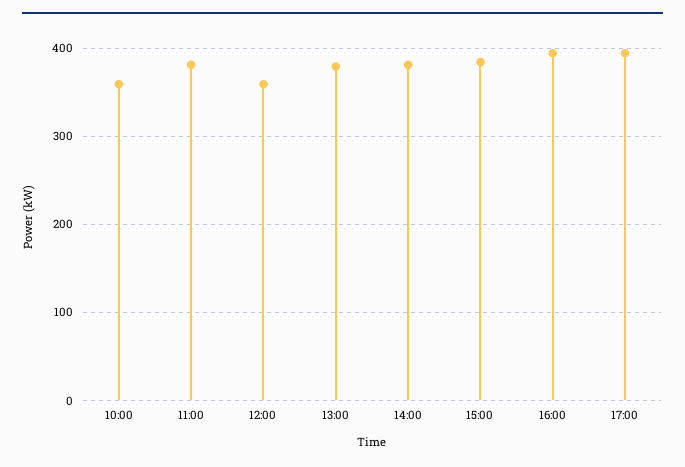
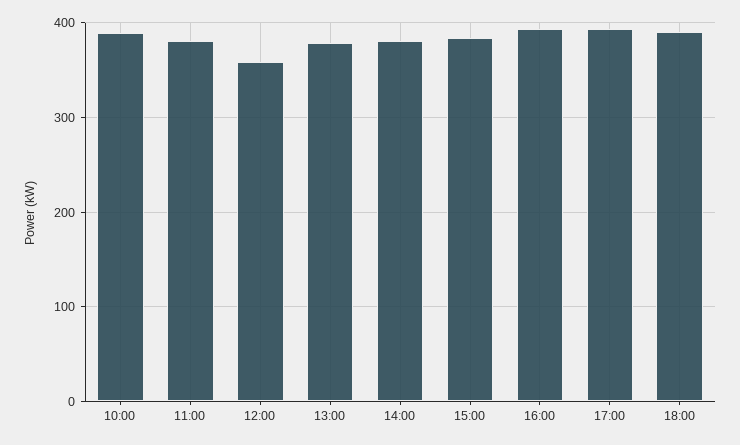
10:00: 360 -> 390
18:00: none -> 390

